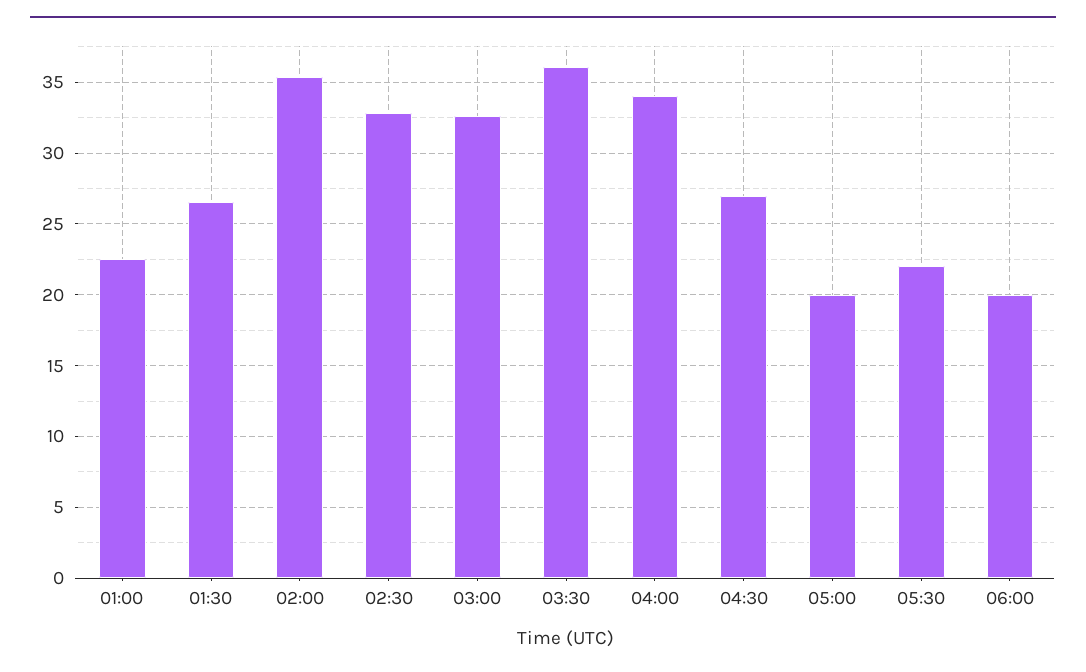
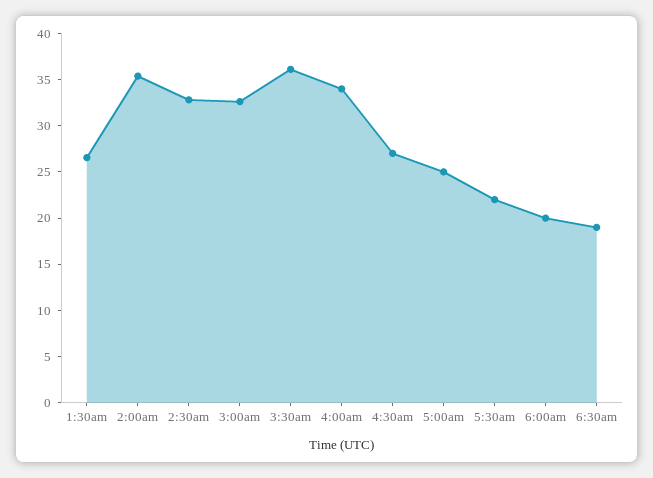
01:00: 22.5 -> none
05:00: 20 -> 25
6:30am: none -> 19

